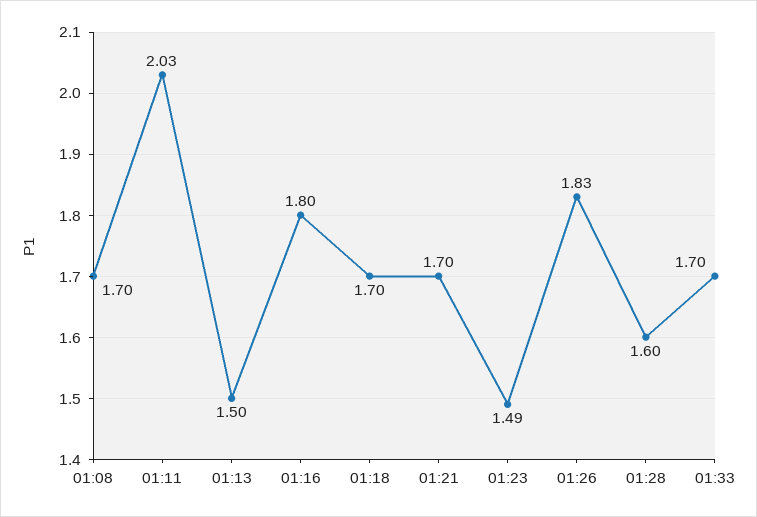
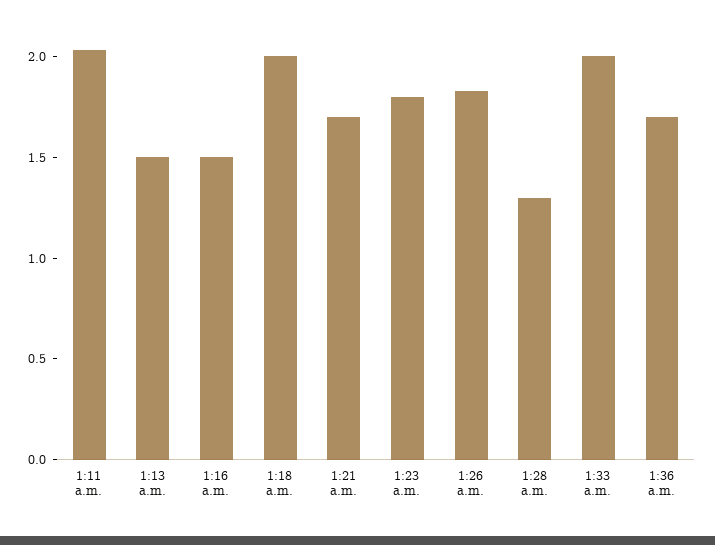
01:08: 1.7 -> none
01:16: 1.8 -> 1.5
01:18: 1.7 -> 2
01:23: 1.49 -> 1.8
01:28: 1.6 -> 1.3
01:33: 1.7 -> 2
1:36 a.m.: none -> 1.7

